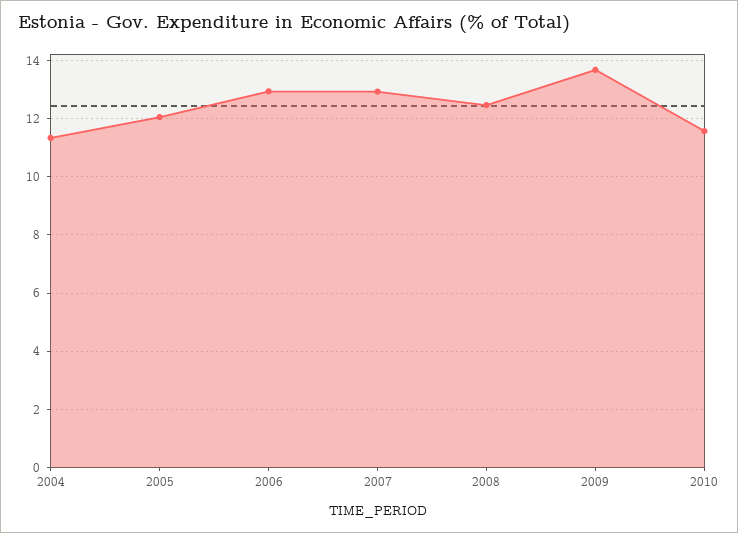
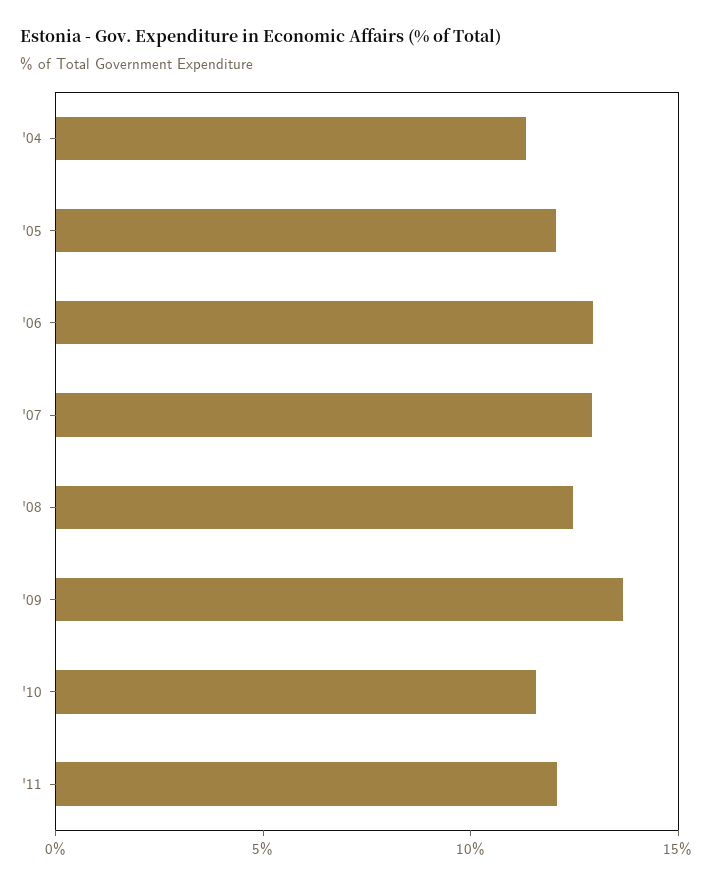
'11: none -> 12

